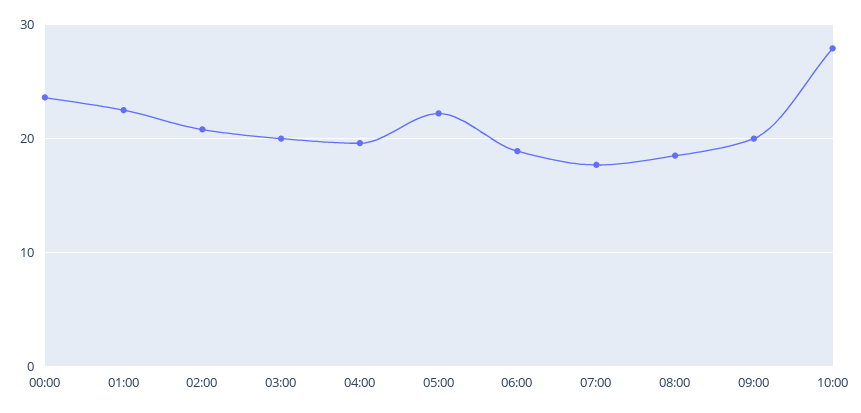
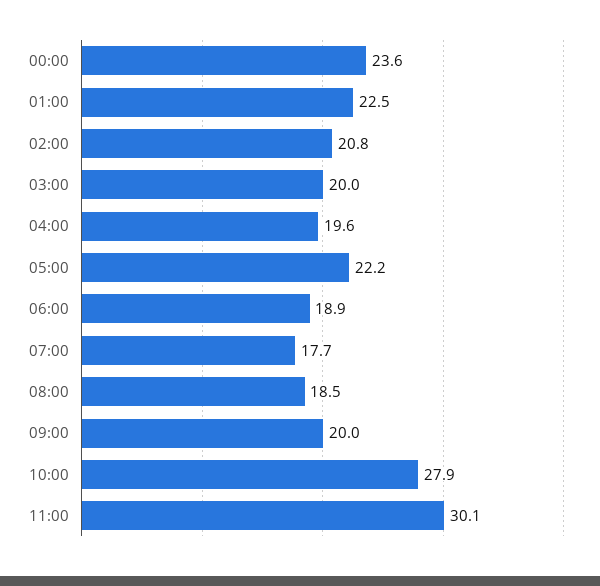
11:00: none -> 30.1

